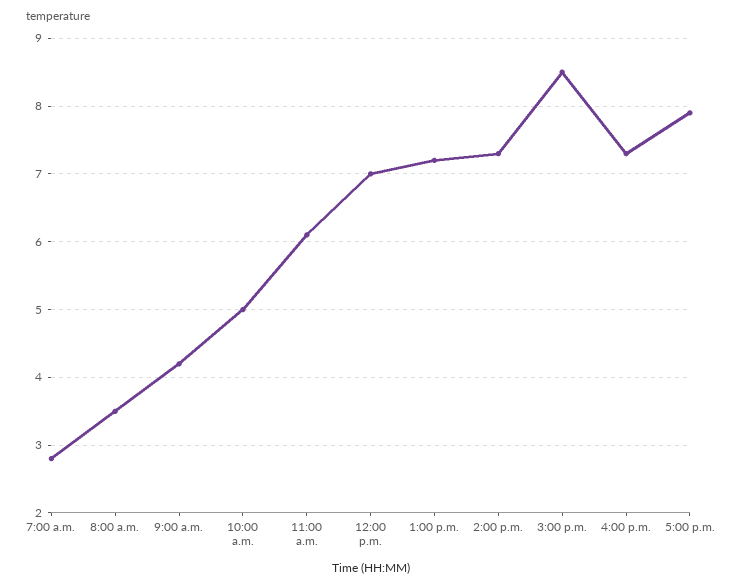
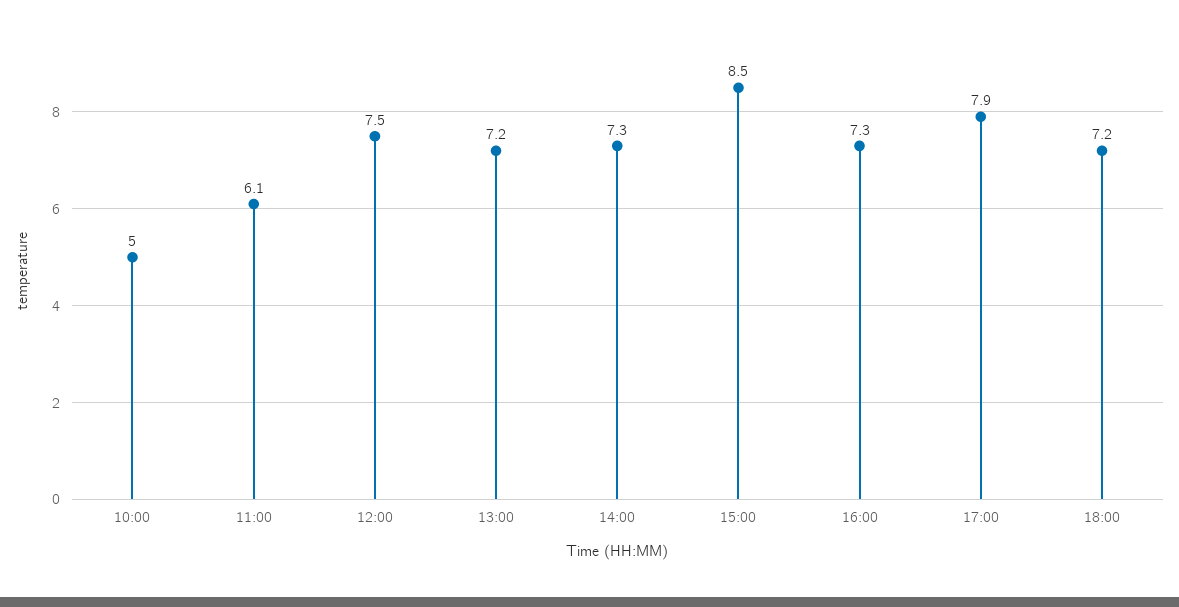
7:00 a.m.: 2.8 -> none
8:00 a.m.: 3.5 -> none
9:00 a.m.: 4.2 -> none
12:00 p.m.: 7 -> 7.5
18:00: none -> 7.2

